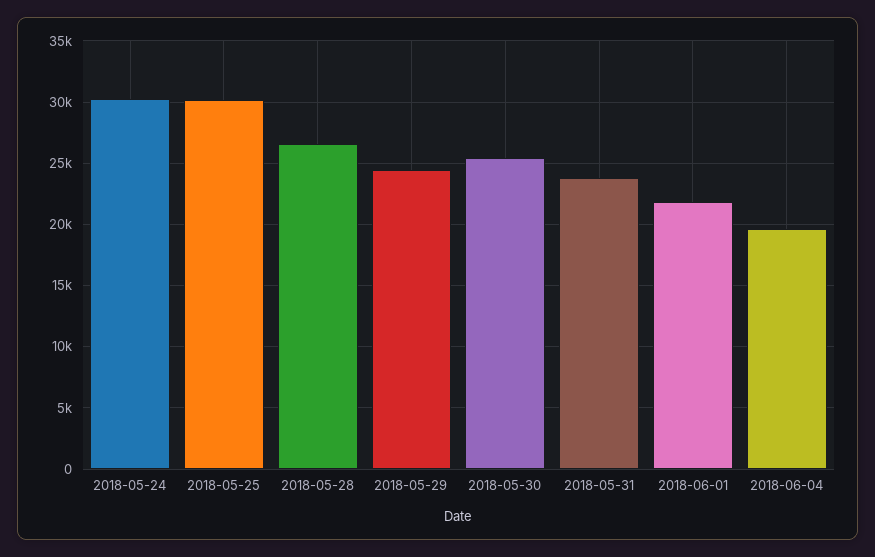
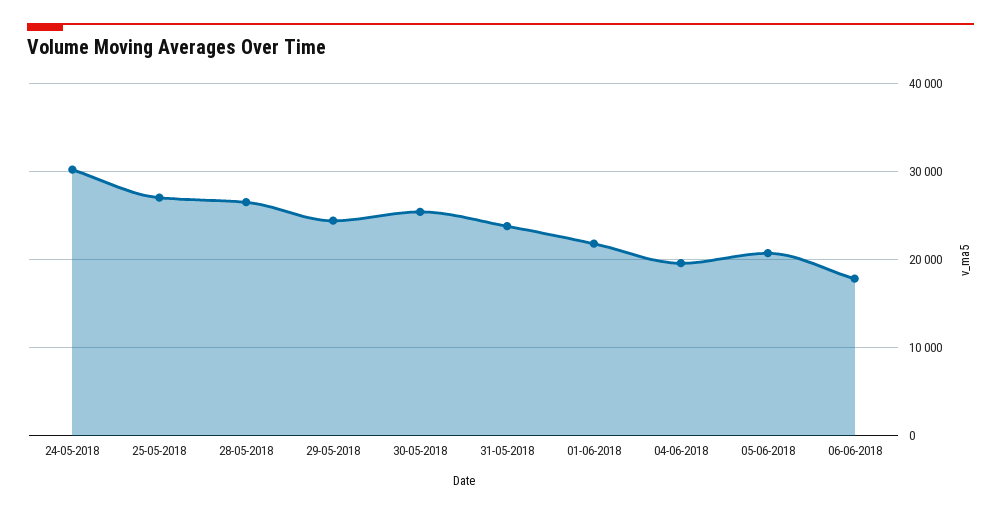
2018-05-25: 30000 -> 27000
05-06-2018: none -> 21000
06-06-2018: none -> 18000

